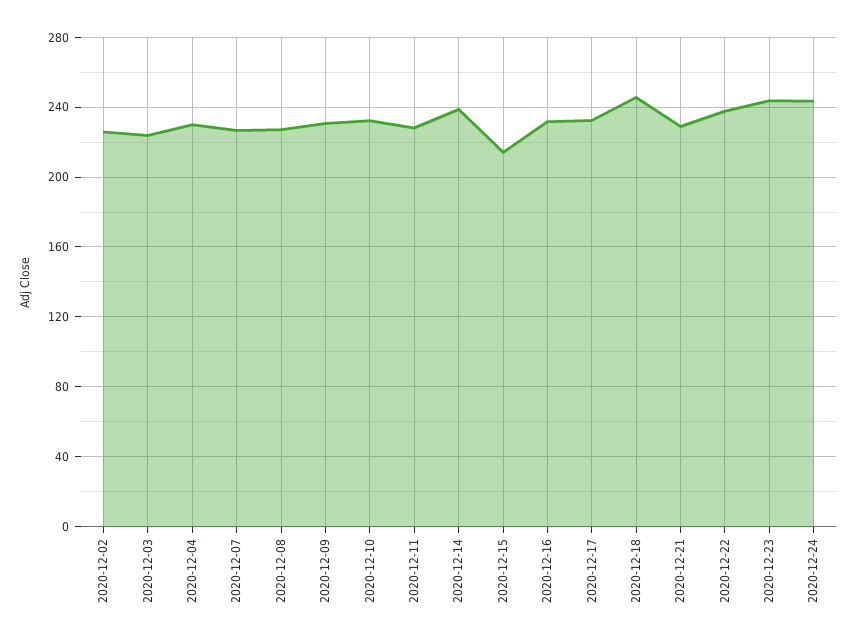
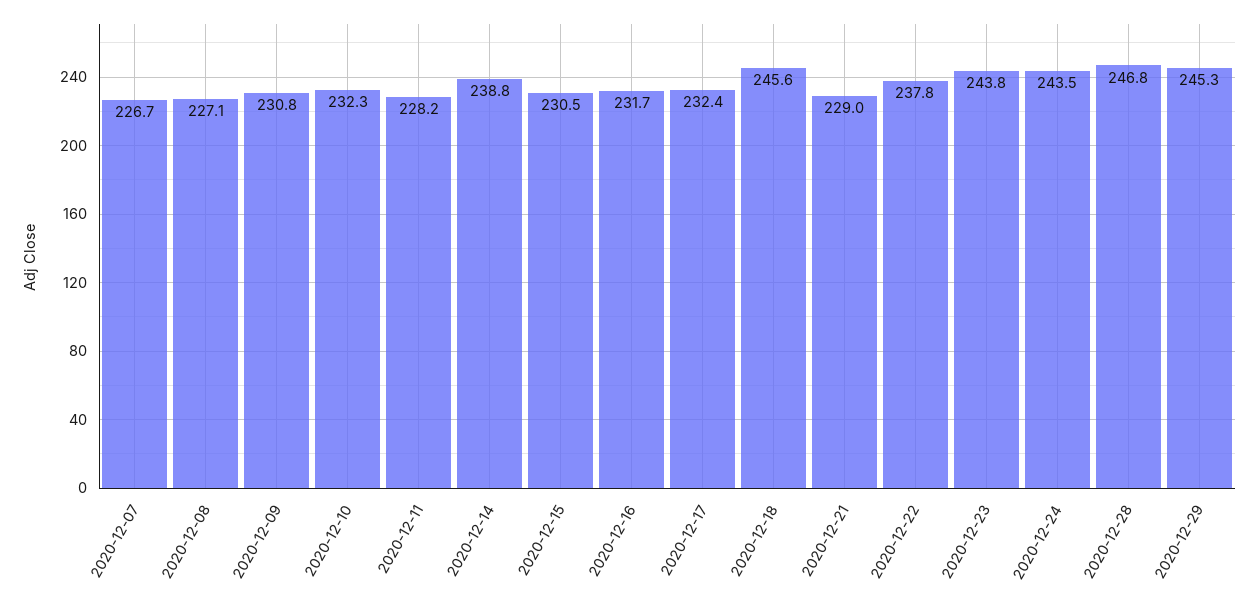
2020-12-02: 225 -> none
2020-12-03: 225 -> none
2020-12-04: 230 -> none
2020-12-15: 215 -> 230.5
2020-12-28: none -> 246.8
2020-12-29: none -> 245.3

